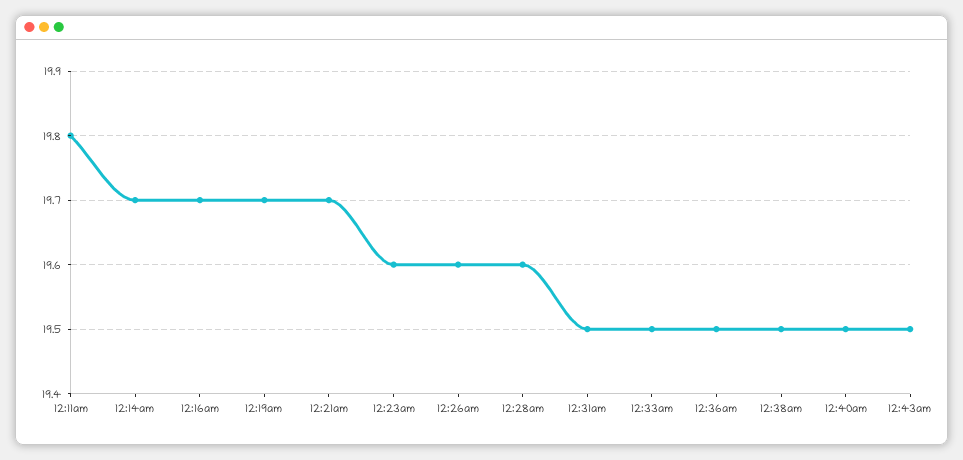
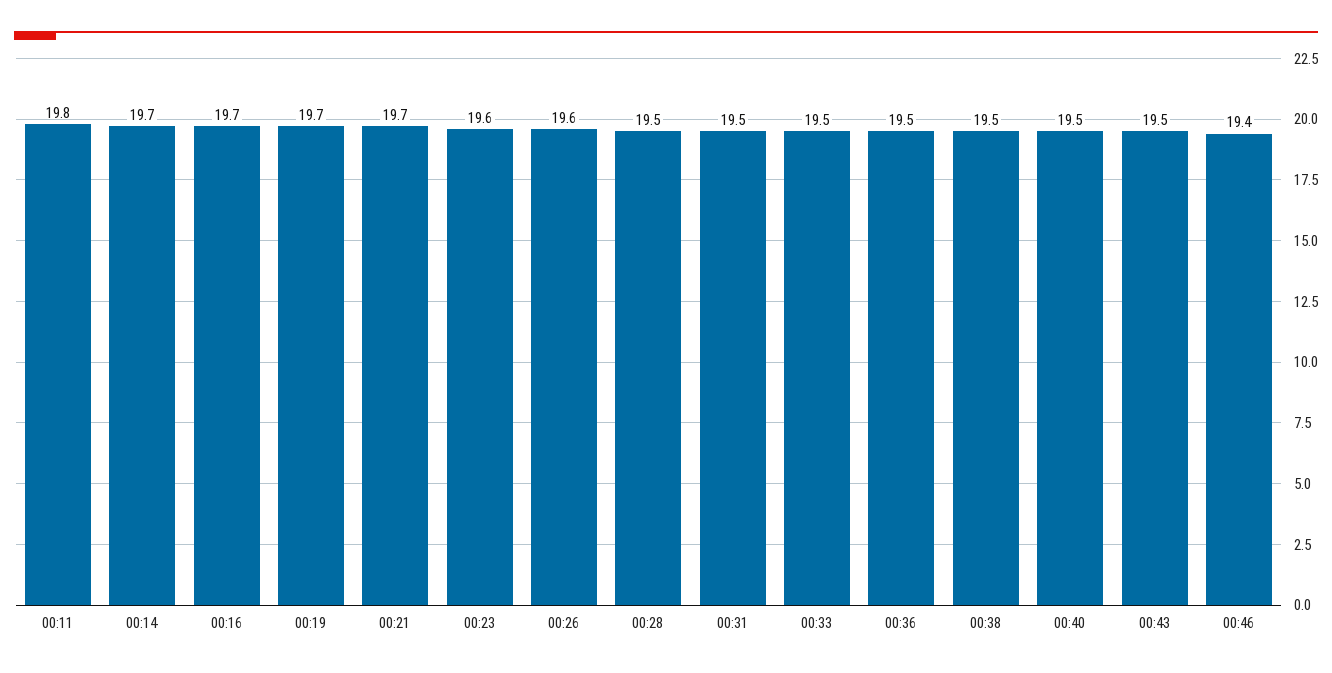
12:28am: 19.6 -> 19.5
00:46: none -> 19.4

